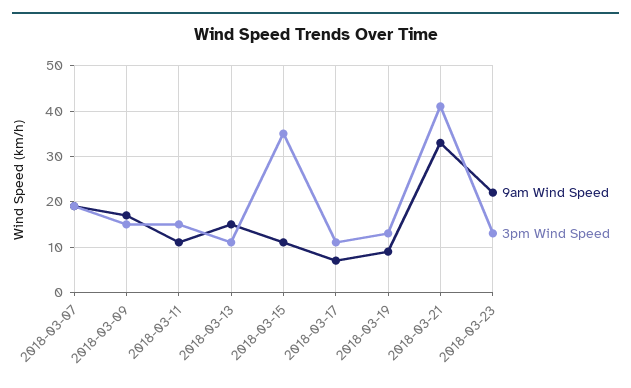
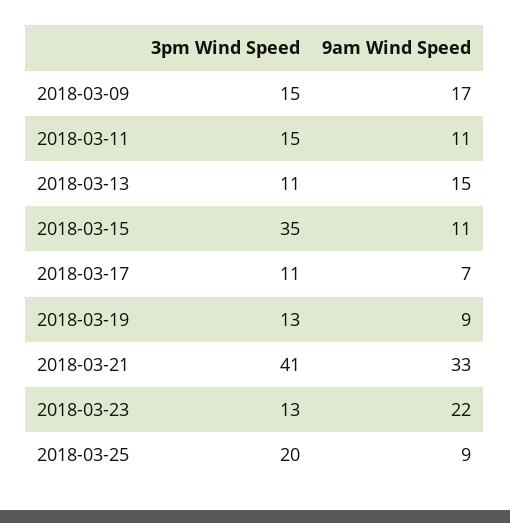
9am Wind Speed, 2018-03-07: 20 -> none
3pm Wind Speed, 2018-03-07: 20 -> none
3pm Wind Speed, 2018-03-25: none -> 20
9am Wind Speed, 2018-03-25: none -> 9

